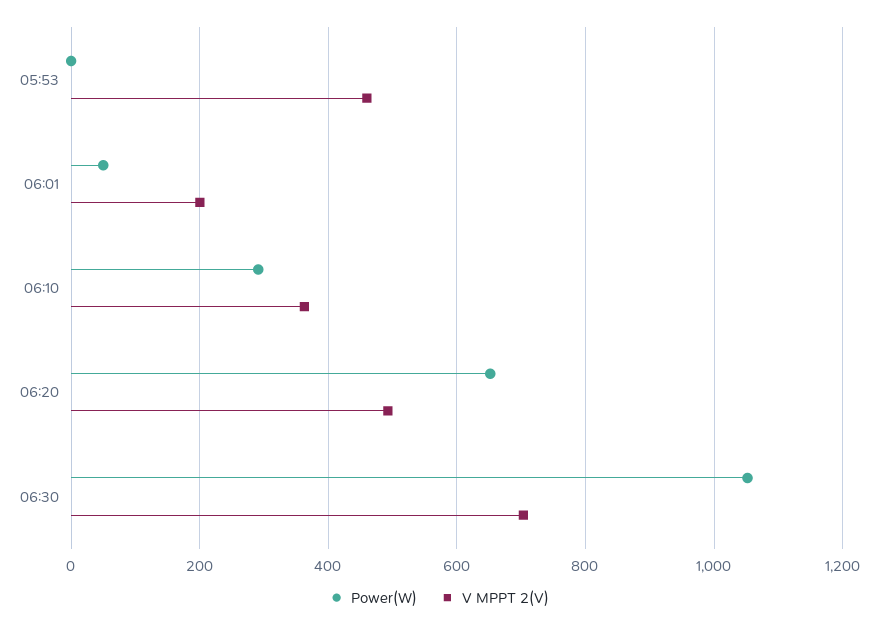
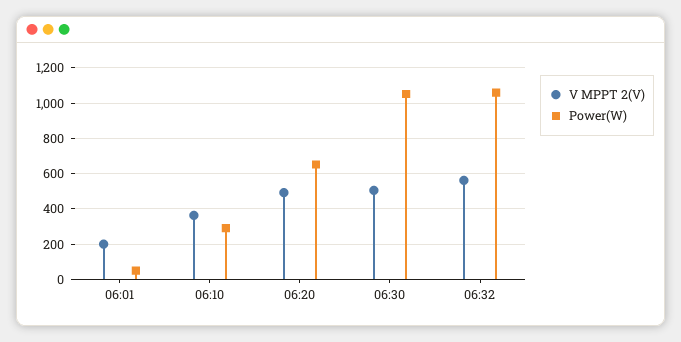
Power(W), 05:53: 0 -> none
V MPPT 2(V), 05:53: 460 -> none
V MPPT 2(V), 06:30: 700 -> 500
V MPPT 2(V), 06:32: none -> 550
Power(W), 06:32: none -> 1050

